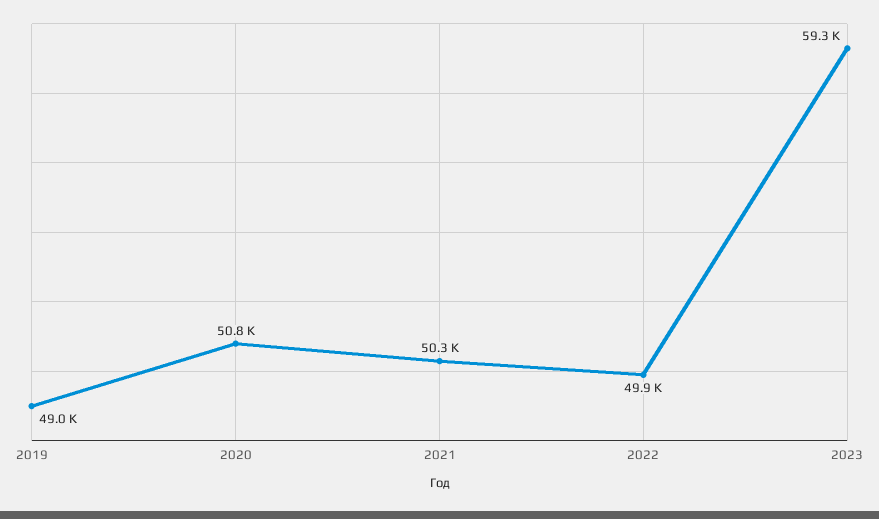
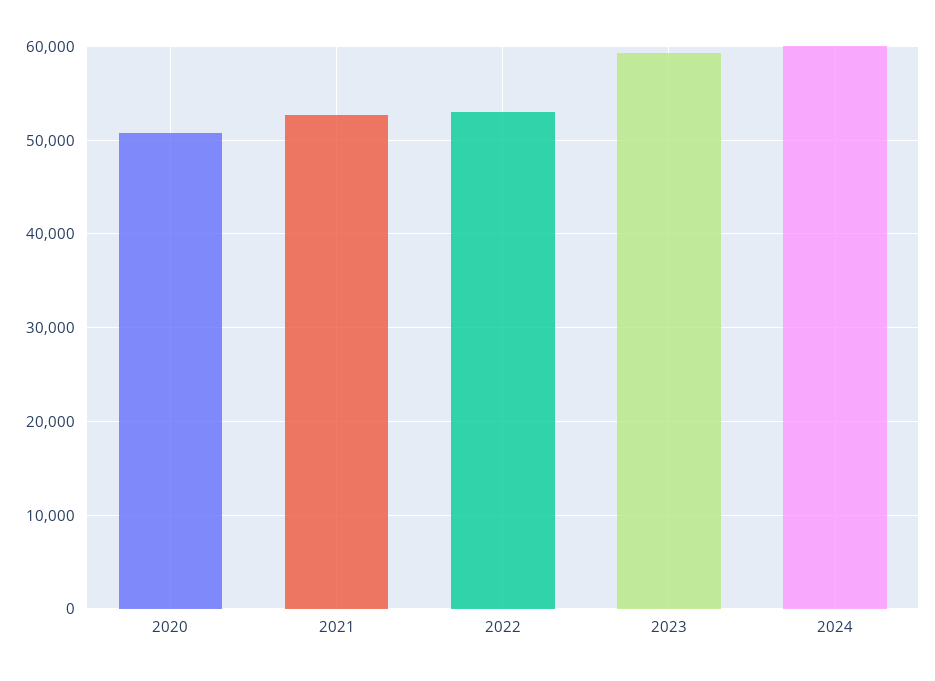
2019: 49000 -> none
2021: 50300 -> 53000
2022: 49900 -> 53000
2024: none -> 60000

